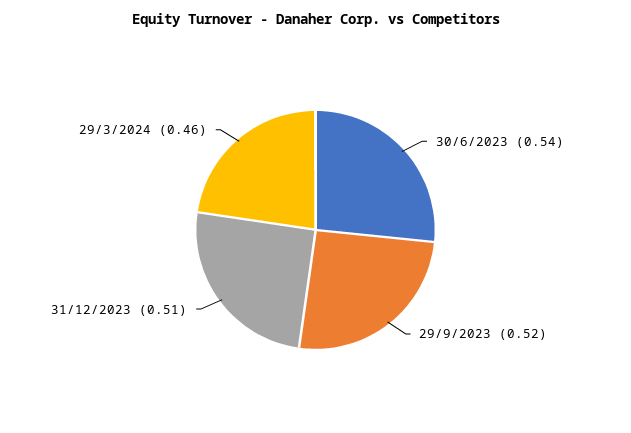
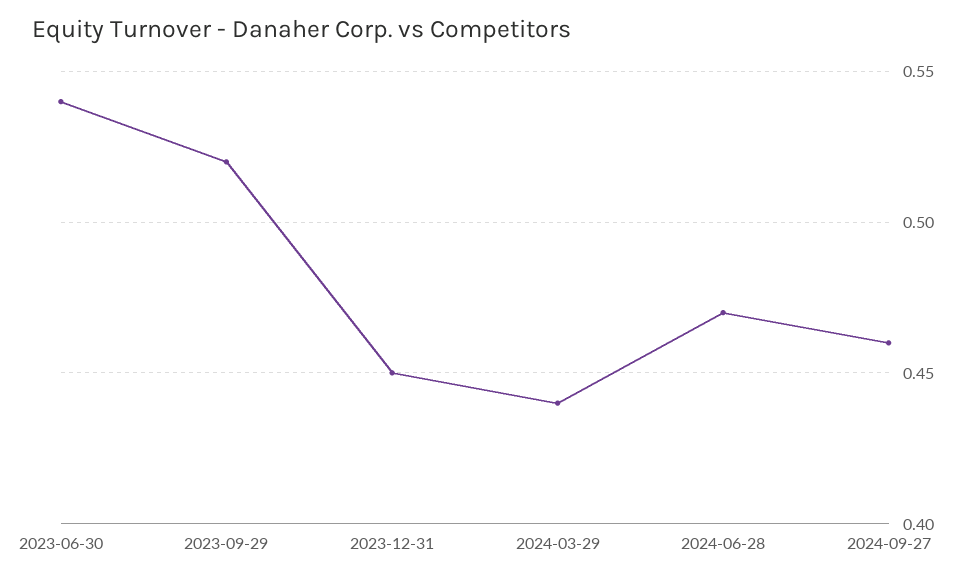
31/12/2023: 0.51 -> 0.45
29/3/2024: 0.46 -> 0.44
2024-06-28: none -> 0.47
2024-09-27: none -> 0.46

